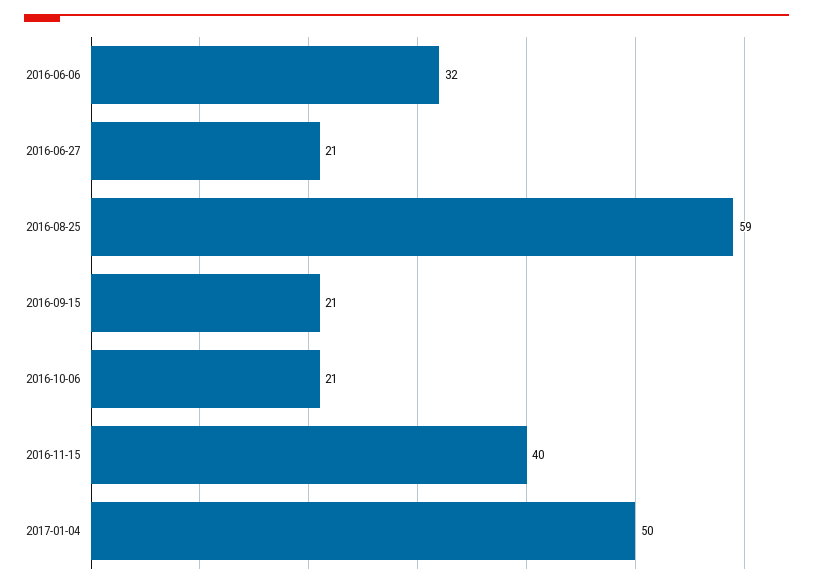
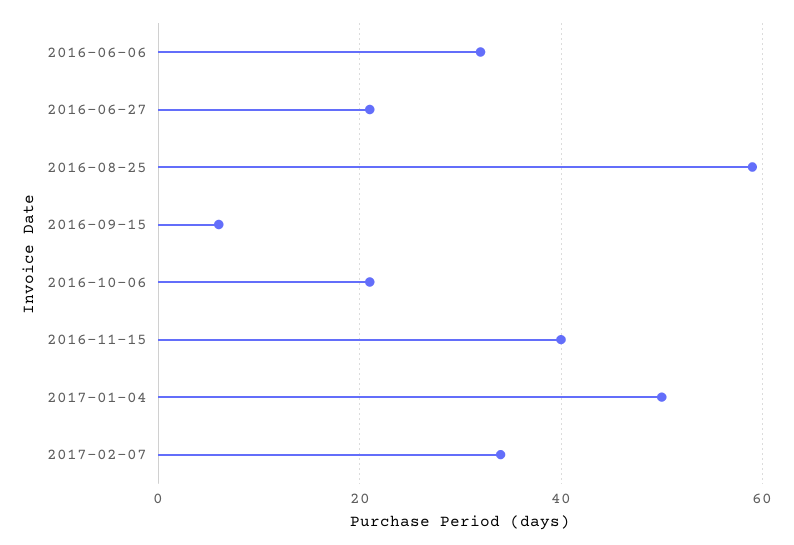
2016-09-15: 21 -> 5
2017-02-07: none -> 35

